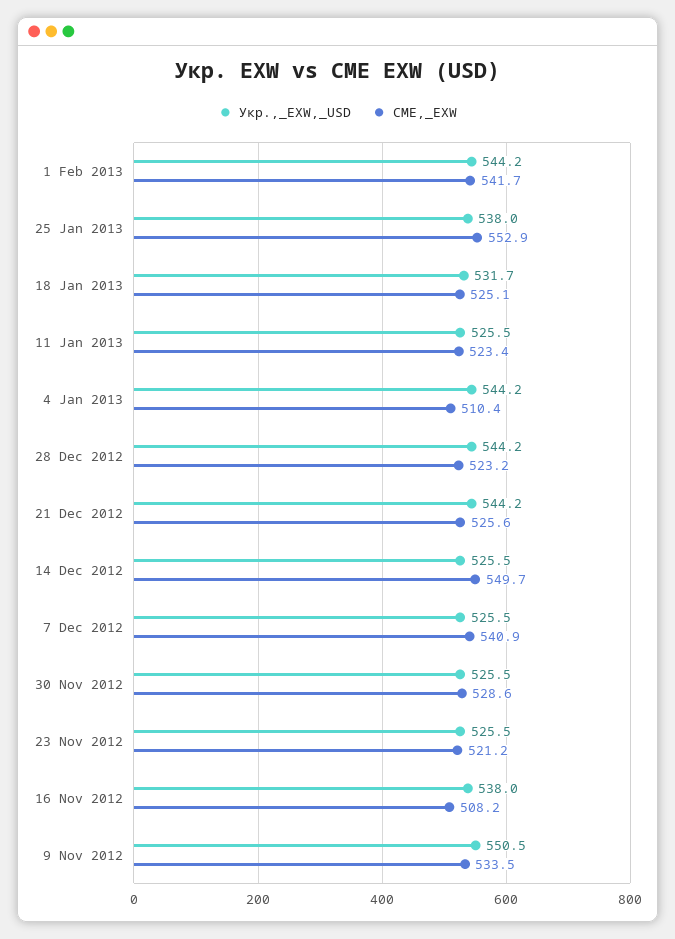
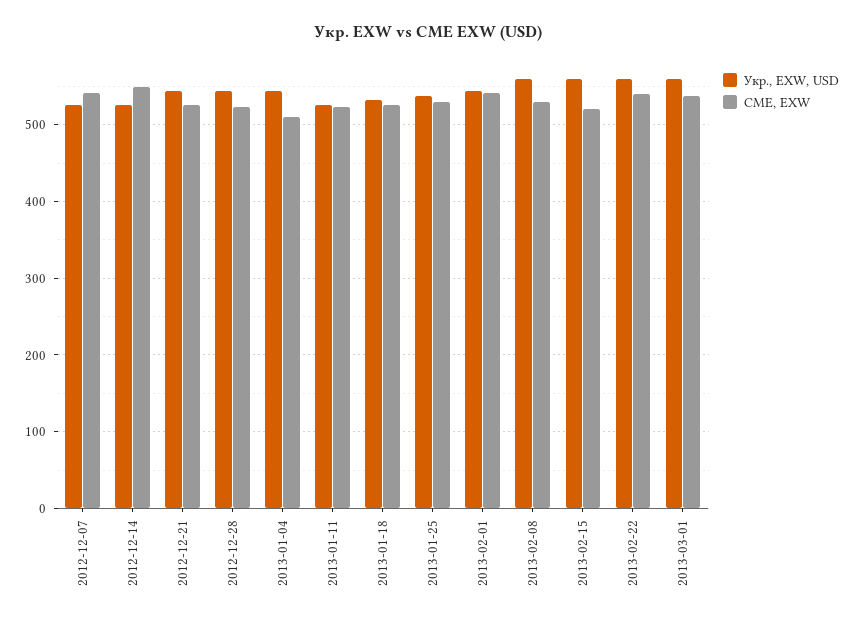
CME,_EXW, 25 Jan 2013: 552.9 -> 530
Укр.,_EXW,_USD, 30 Nov 2012: 525.5 -> none
CME,_EXW, 30 Nov 2012: 528.6 -> none
Укр.,_EXW,_USD, 23 Nov 2012: 525.5 -> none
CME,_EXW, 23 Nov 2012: 521.2 -> none
Укр.,_EXW,_USD, 16 Nov 2012: 538 -> none
CME,_EXW, 16 Nov 2012: 508.2 -> none
Укр.,_EXW,_USD, 9 Nov 2012: 550.5 -> none
CME,_EXW, 9 Nov 2012: 533.5 -> none
Укр.,_EXW,_USD, 2013-02-08: none -> 560
CME,_EXW, 2013-02-08: none -> 530
Укр.,_EXW,_USD, 2013-02-15: none -> 560
CME,_EXW, 2013-02-15: none -> 520
Укр.,_EXW,_USD, 2013-02-22: none -> 560
CME,_EXW, 2013-02-22: none -> 540
Укр.,_EXW,_USD, 2013-03-01: none -> 560
CME,_EXW, 2013-03-01: none -> 540

